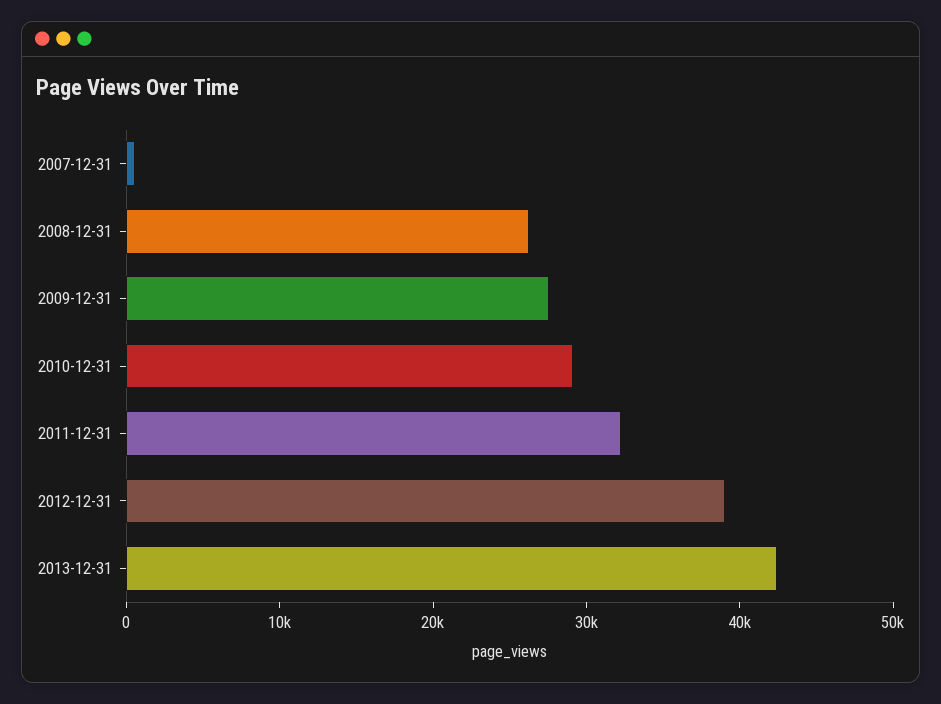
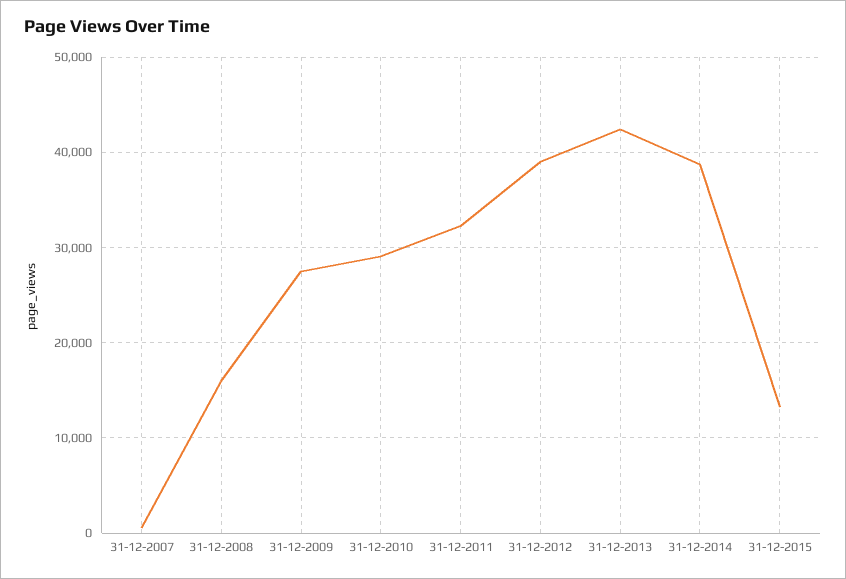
2008-12-31: 26000 -> 16000
31-12-2014: none -> 39000
31-12-2015: none -> 13000

